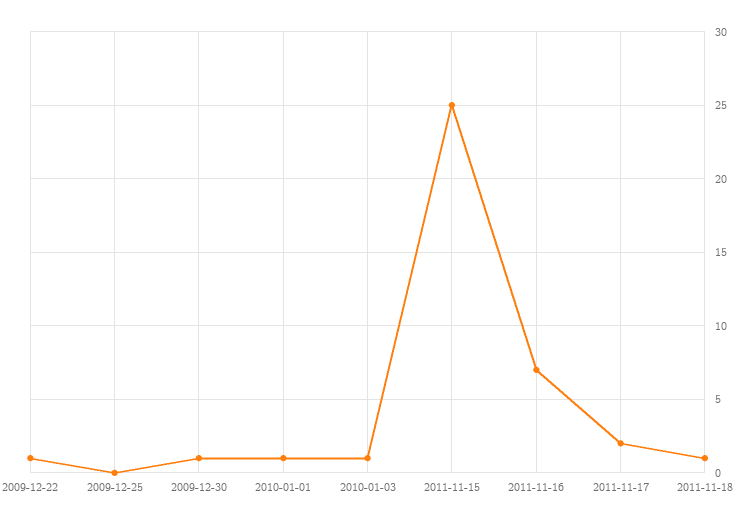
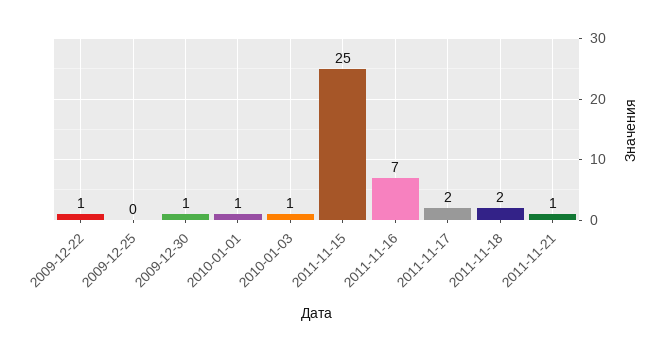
2011-11-18: 1 -> 2
2011-11-21: none -> 1

